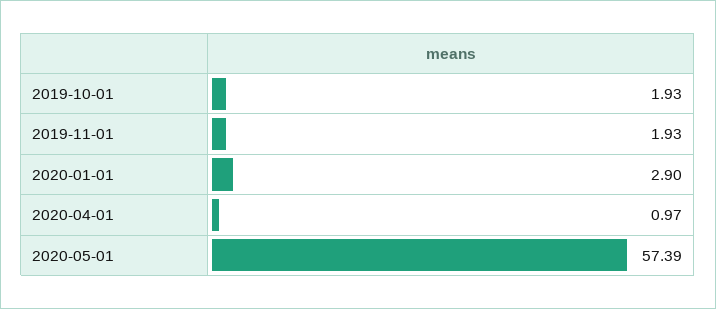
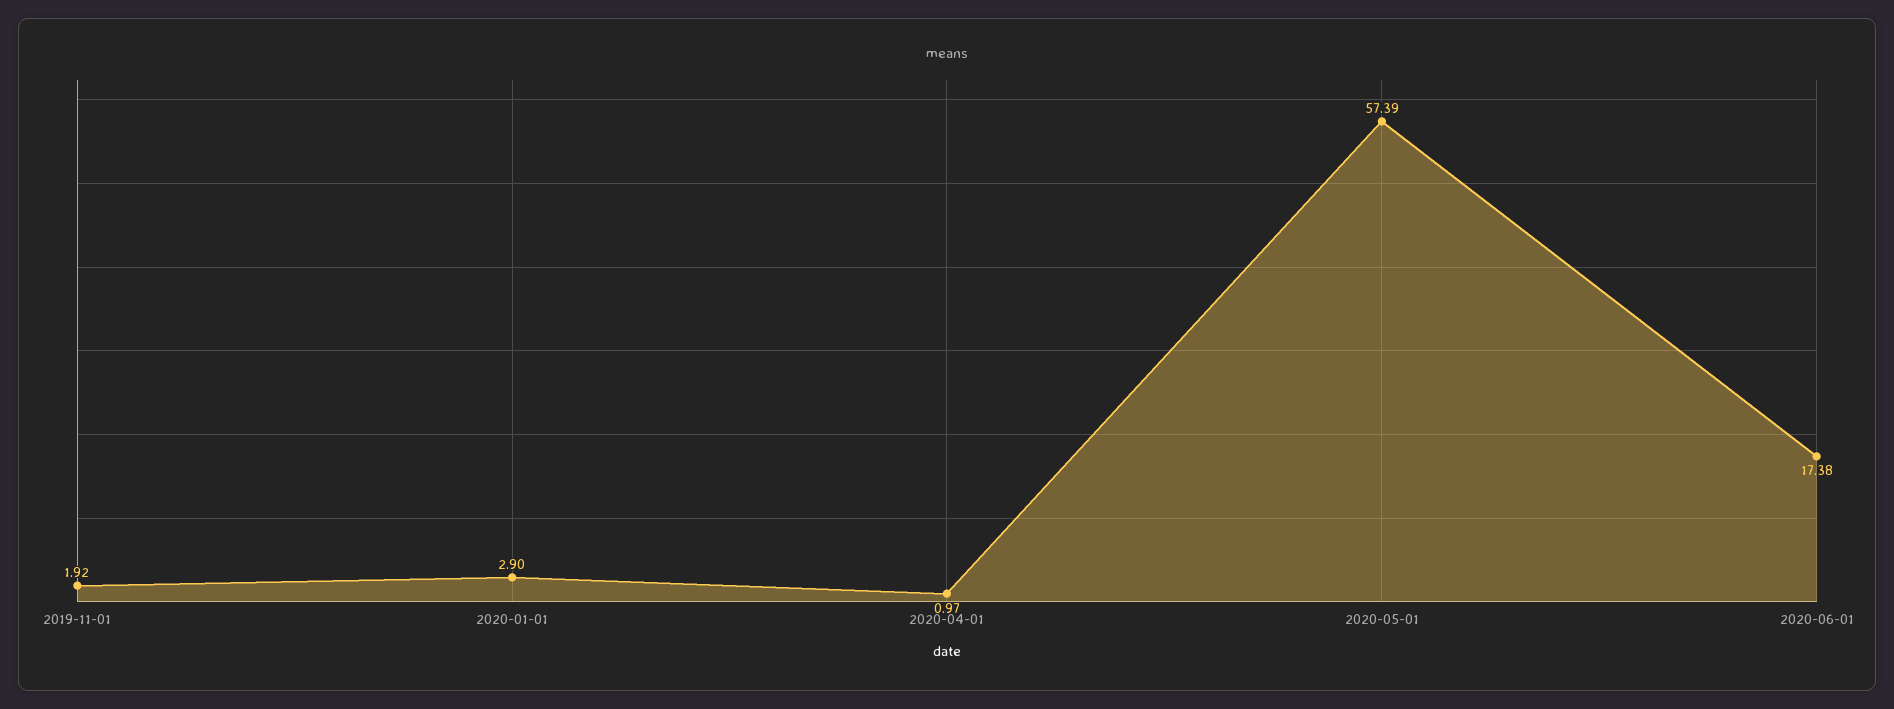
2019-10-01: 1.93 -> none
2019-11-01: 1.93 -> 1.92
2020-06-01: none -> 17.38

